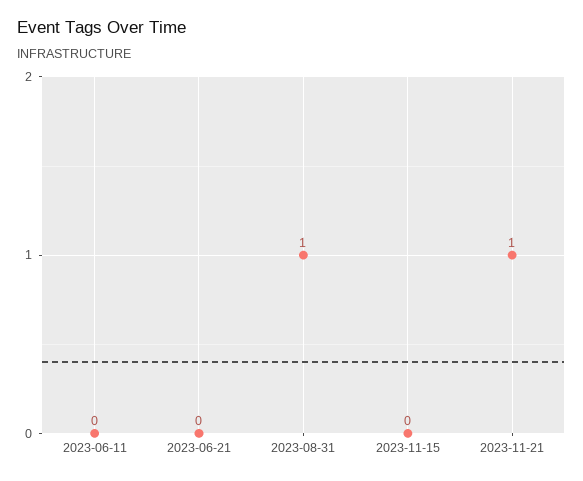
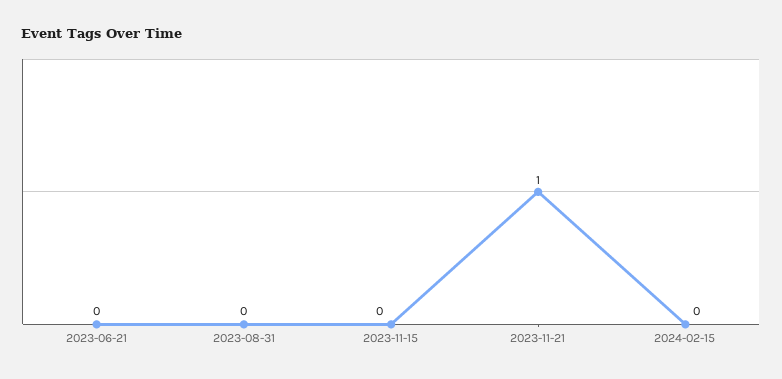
2023-06-11: 0 -> none
2023-08-31: 1 -> 0
2024-02-15: none -> 0

